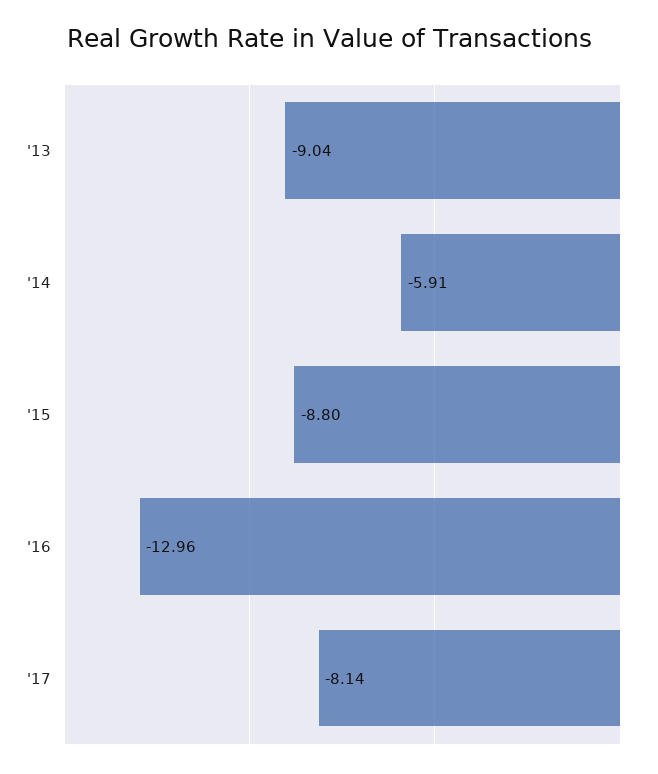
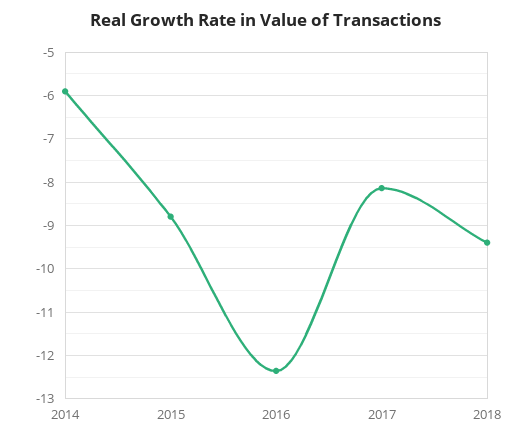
'13: -9.04 -> none
'16: -12.96 -> -12.4
2018: none -> -9.4

